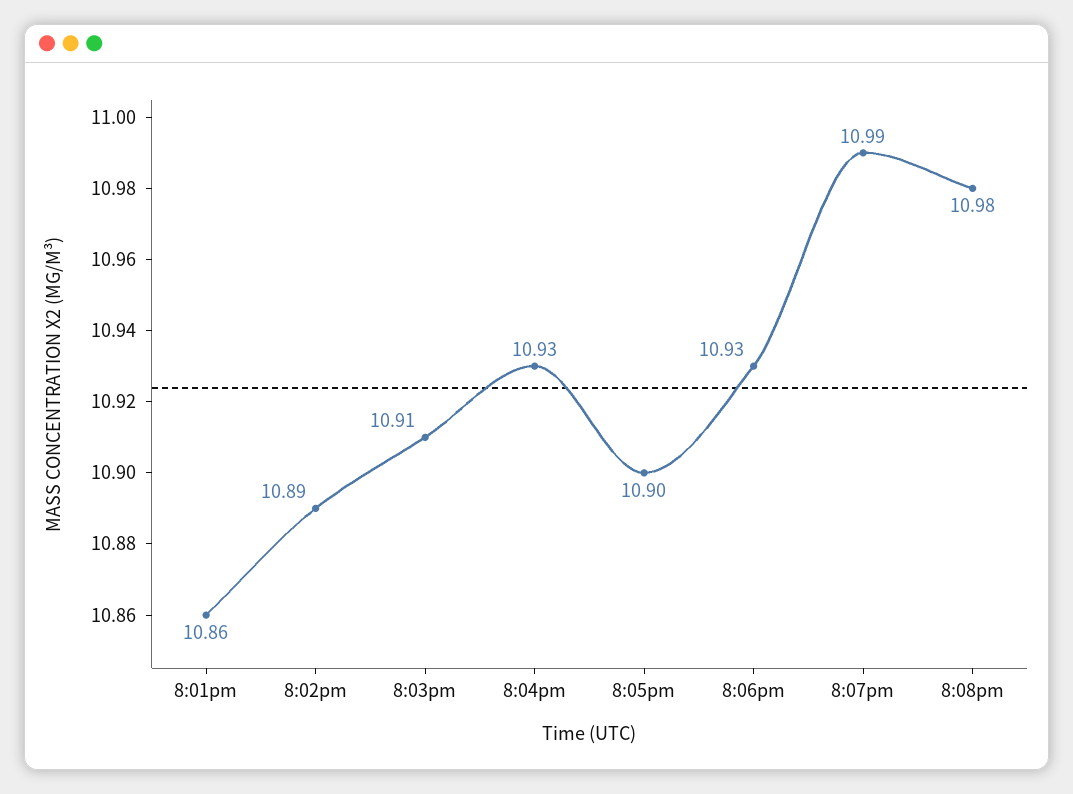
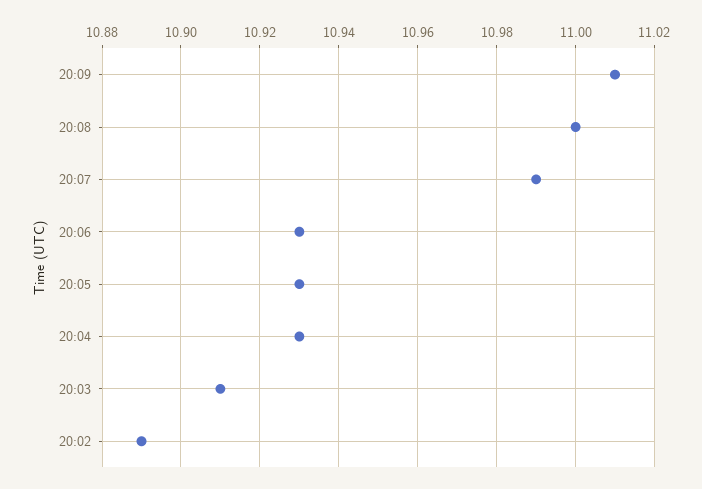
8:01pm: 10.86 -> none
8:05pm: 10.9 -> 10.93
8:08pm: 10.98 -> 11
20:09: none -> 11.01

